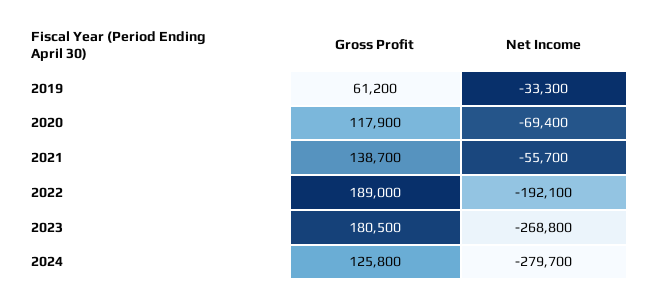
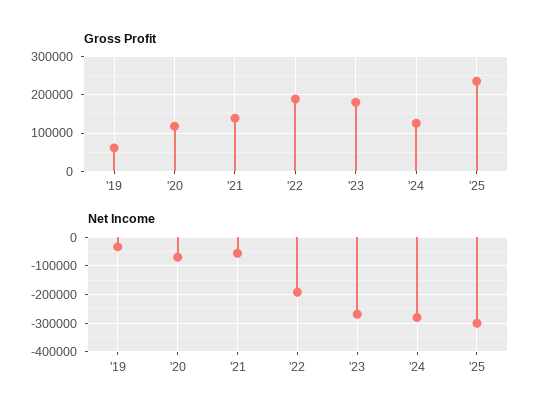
Gross Profit, '25: none -> 240000
Net Income, '25: none -> -300000

